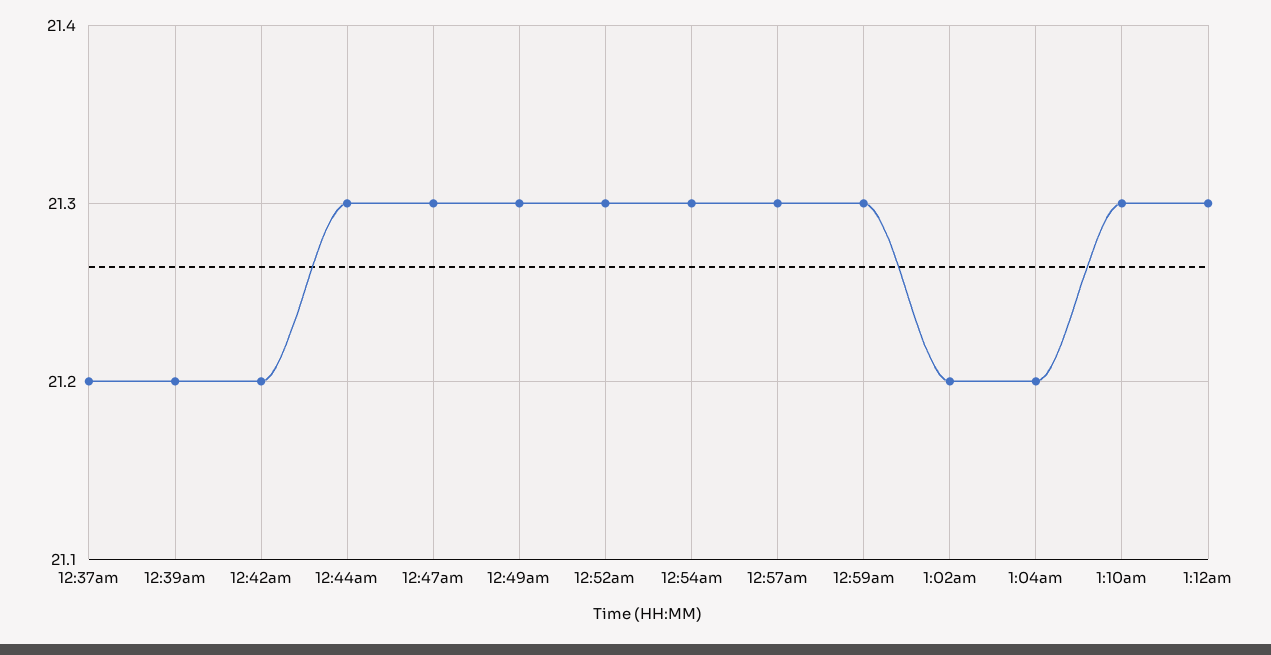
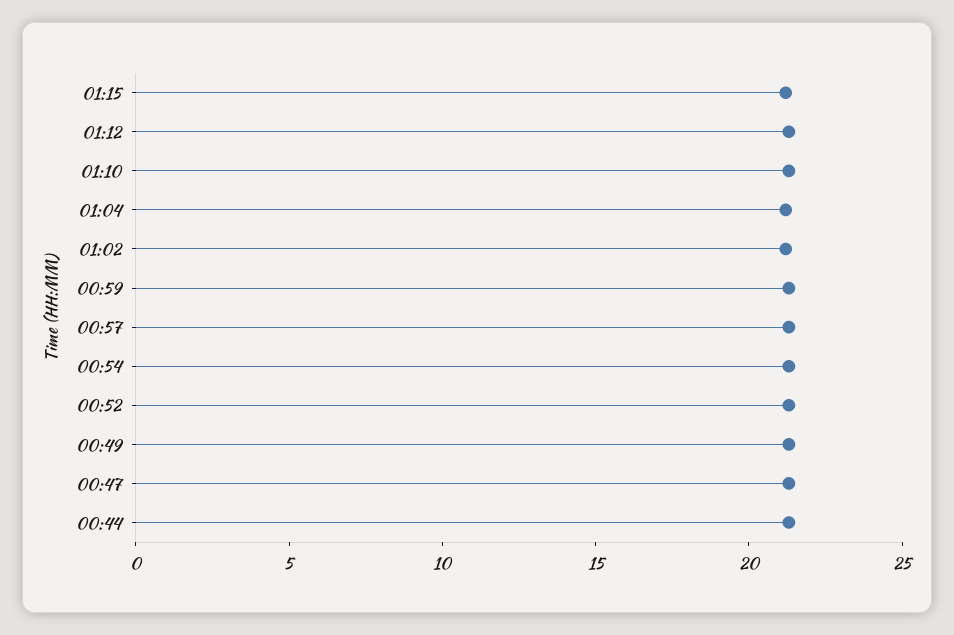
12:37am: 21.2 -> none
12:39am: 21.2 -> none
12:42am: 21.2 -> none
01:15: none -> 21

